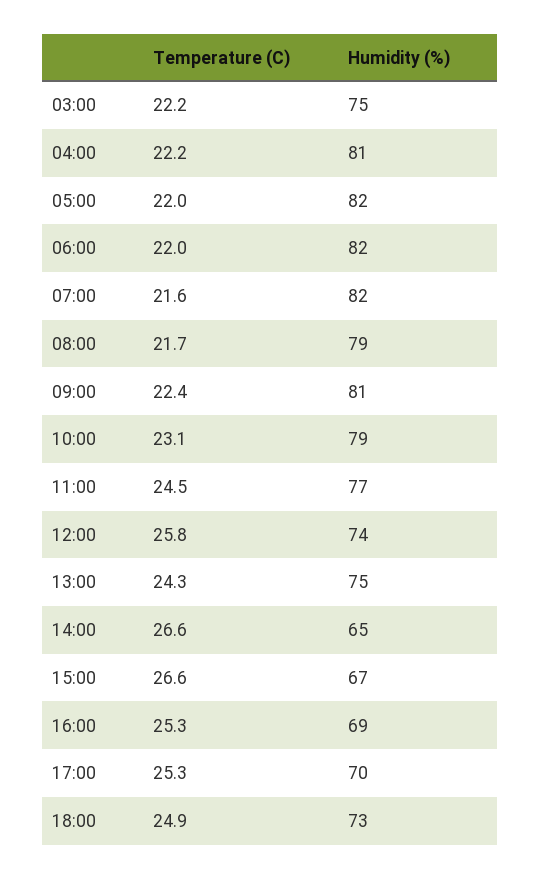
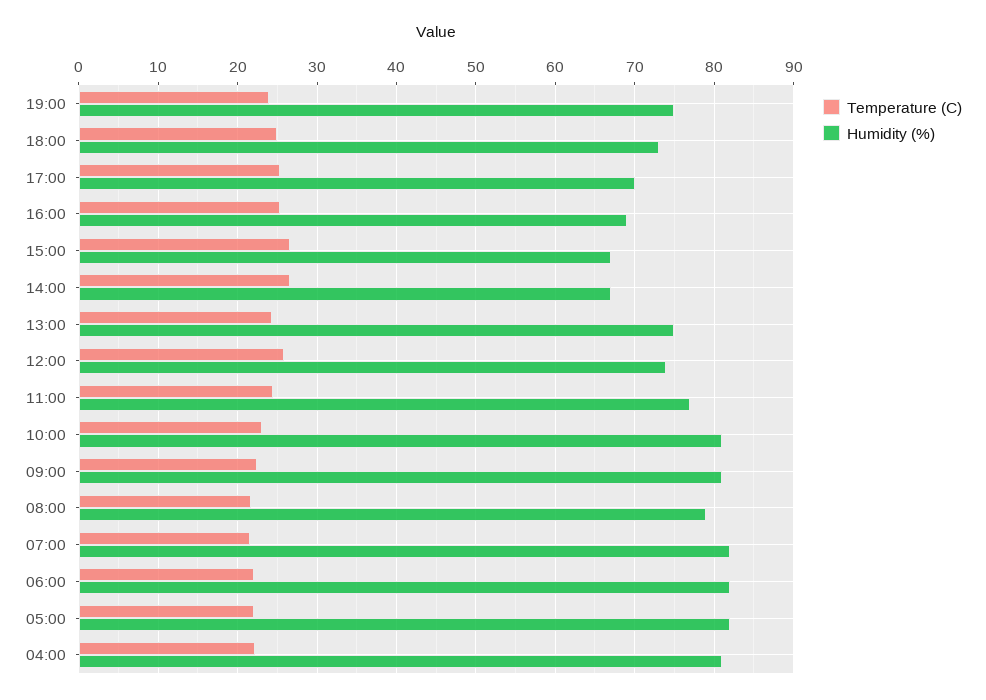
Temperature (C), 03:00: 22.2 -> none
Humidity (%), 03:00: 75 -> none
Humidity (%), 10:00: 79 -> 81
Humidity (%), 14:00: 65 -> 67
Temperature (C), 19:00: none -> 24
Humidity (%), 19:00: none -> 75

